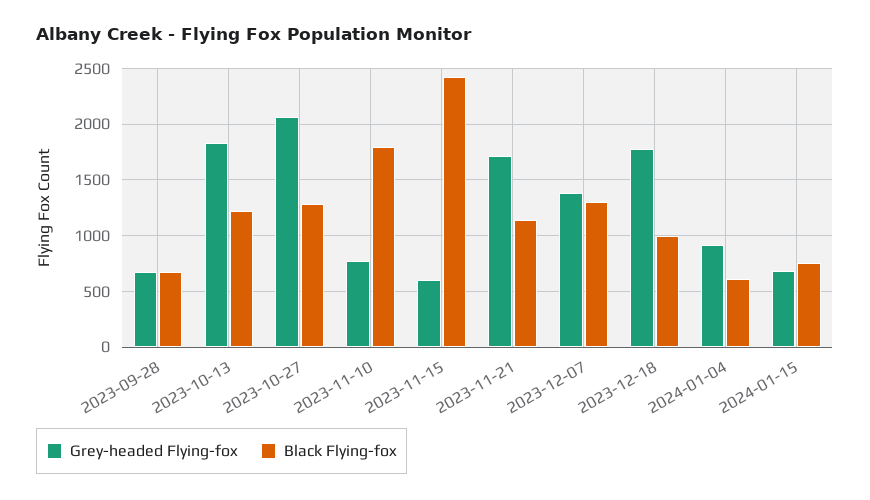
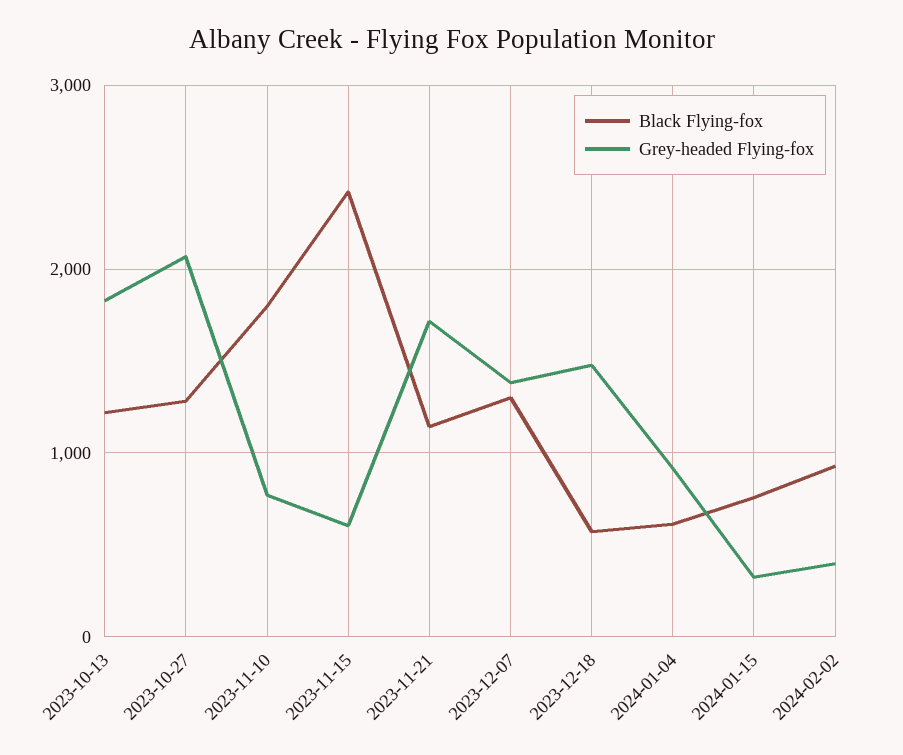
Grey-headed Flying-fox, 2023-09-28: 700 -> none
Black Flying-fox, 2023-09-28: 700 -> none
Grey-headed Flying-fox, 2023-12-18: 1800 -> 1500
Black Flying-fox, 2023-12-18: 1000 -> 600
Grey-headed Flying-fox, 2024-01-15: 700 -> 300
Black Flying-fox, 2024-02-02: none -> 900
Grey-headed Flying-fox, 2024-02-02: none -> 400

